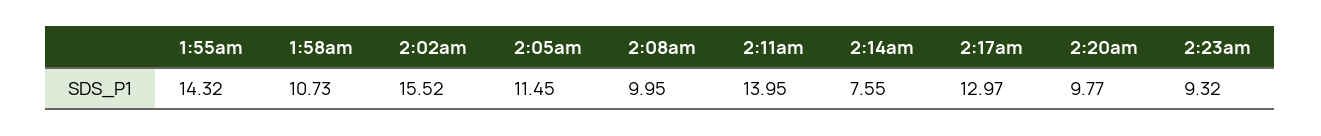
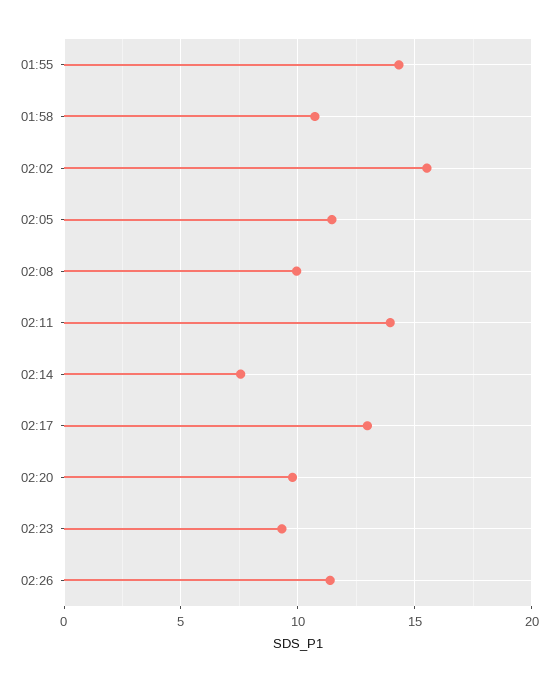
02:26: none -> 11.5

